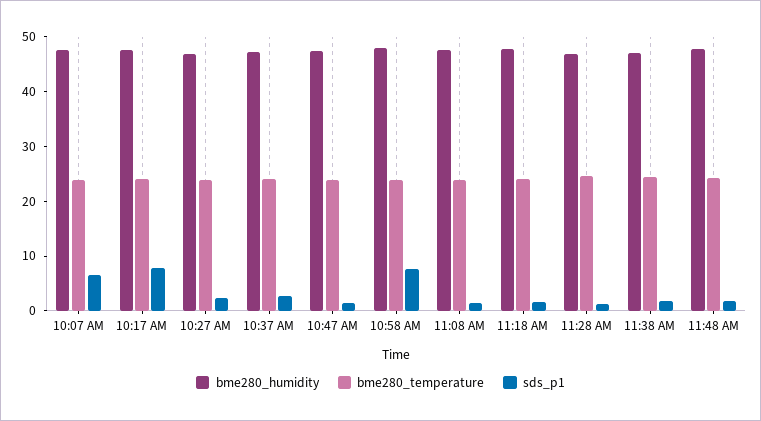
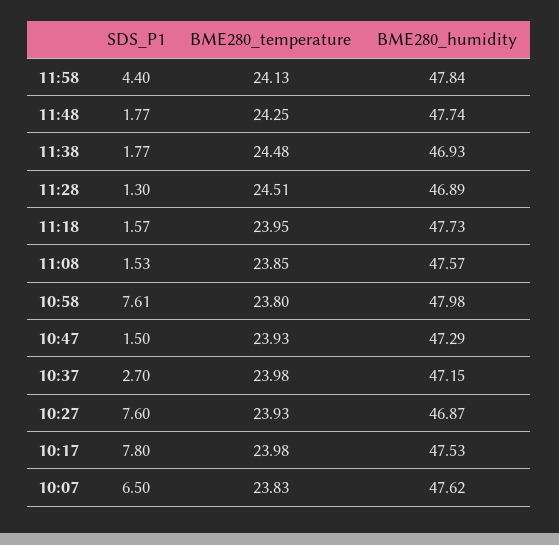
sds_p1, 10:27 AM: 2 -> 7.6
sds_p1, 11:58: none -> 4.4
bme280_temperature, 11:58: none -> 24.13
bme280_humidity, 11:58: none -> 47.84

